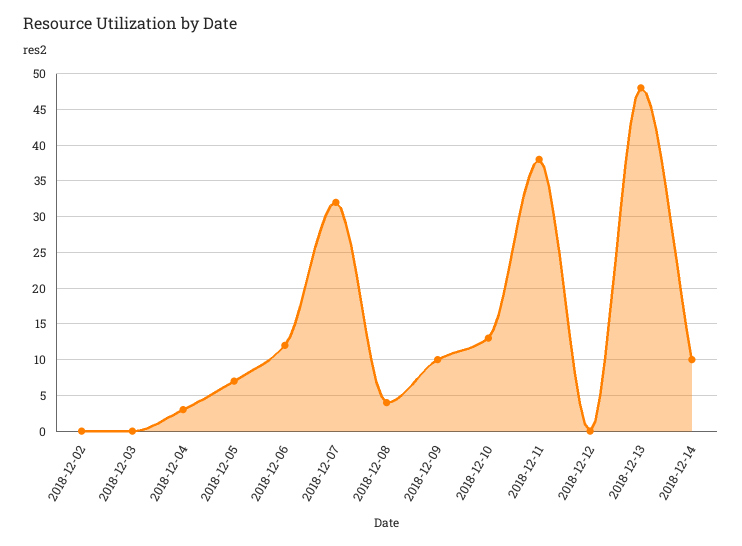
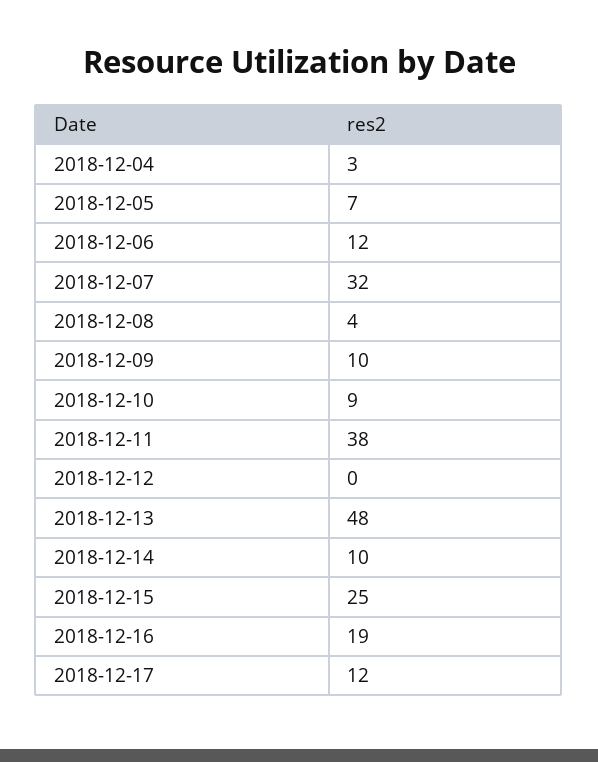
2018-12-02: 0 -> none
2018-12-03: 0 -> none
2018-12-10: 13 -> 9
2018-12-15: none -> 25
2018-12-16: none -> 19
2018-12-17: none -> 12

